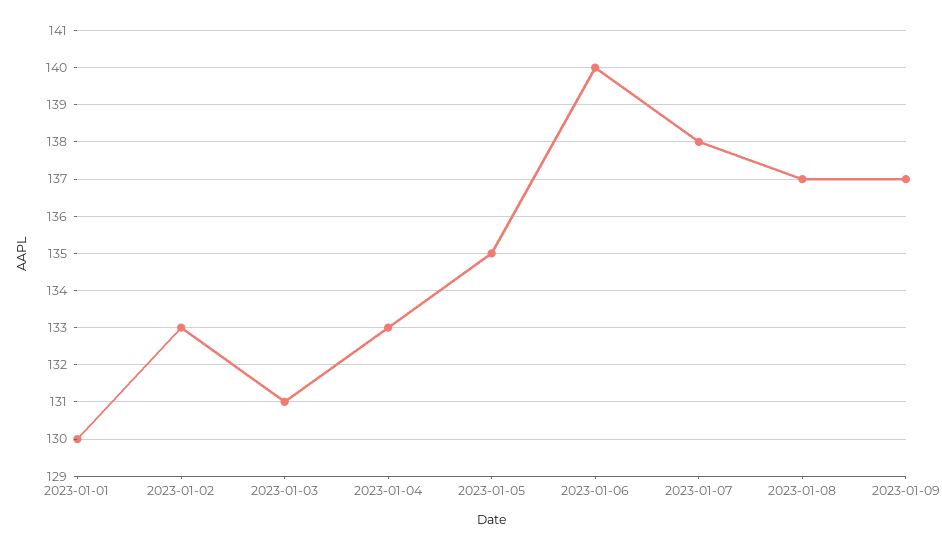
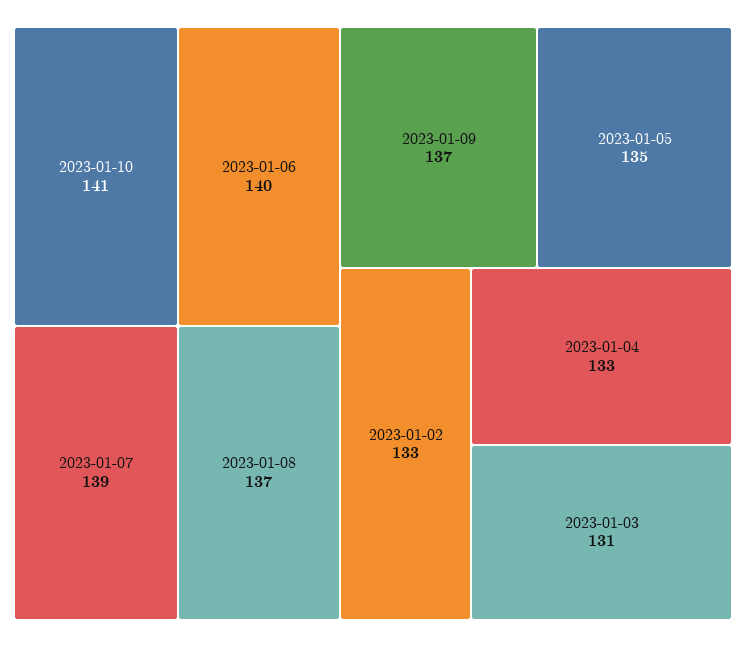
2023-01-01: 130 -> none
2023-01-07: 138 -> 139
2023-01-10: none -> 141

